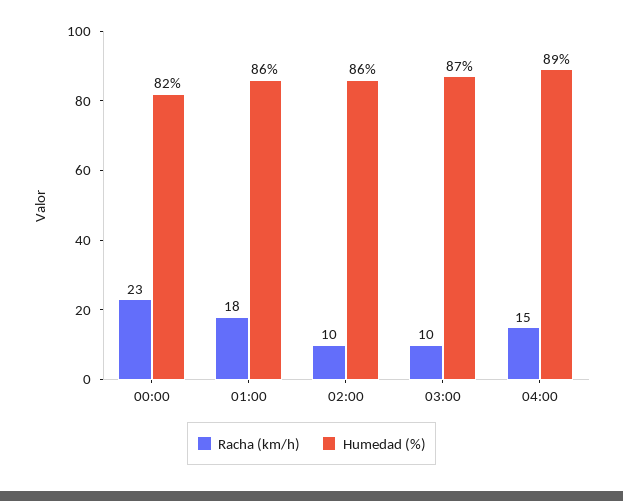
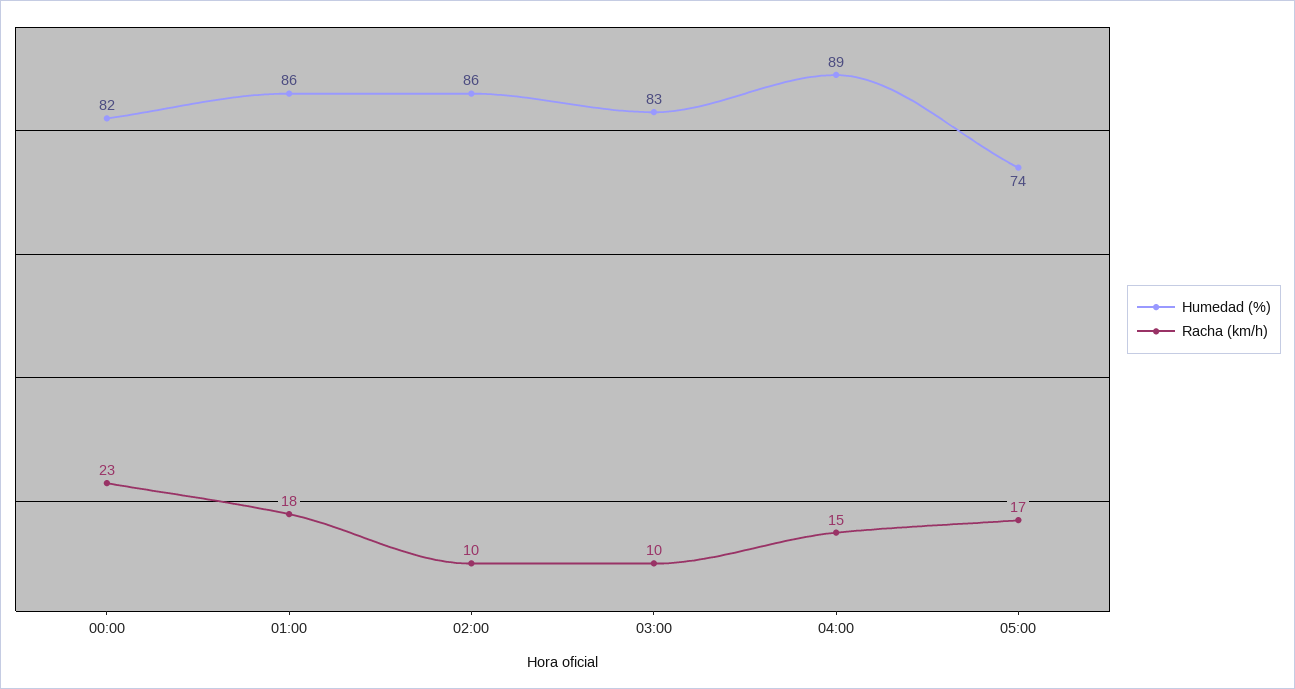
Humedad (%), 03:00: 87 -> 83
Humedad (%), 05:00: none -> 74
Racha (km/h), 05:00: none -> 17

